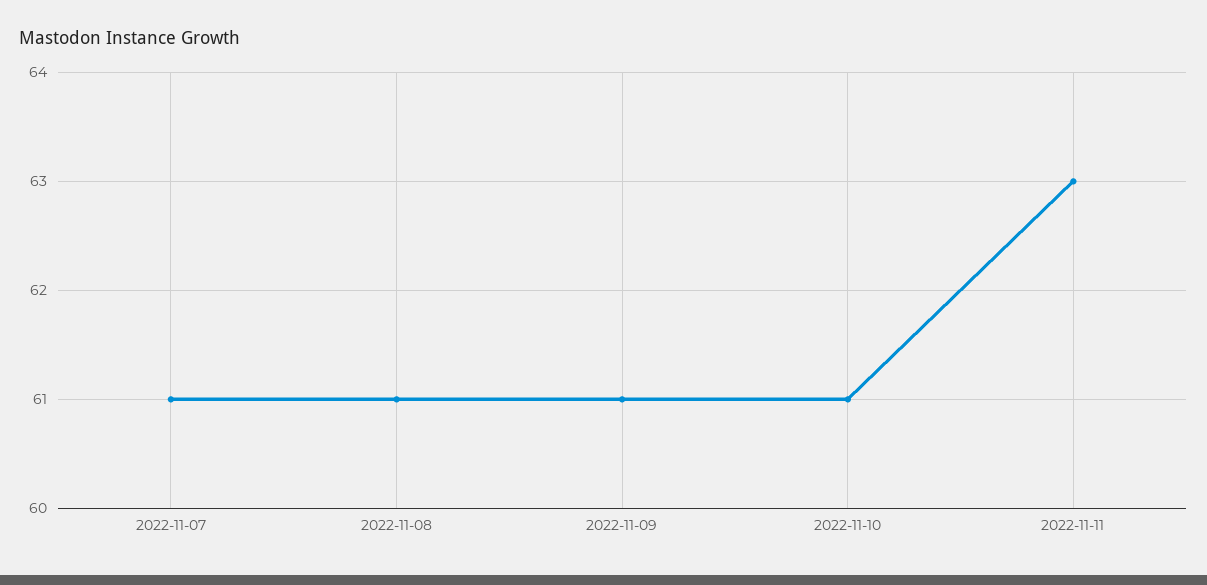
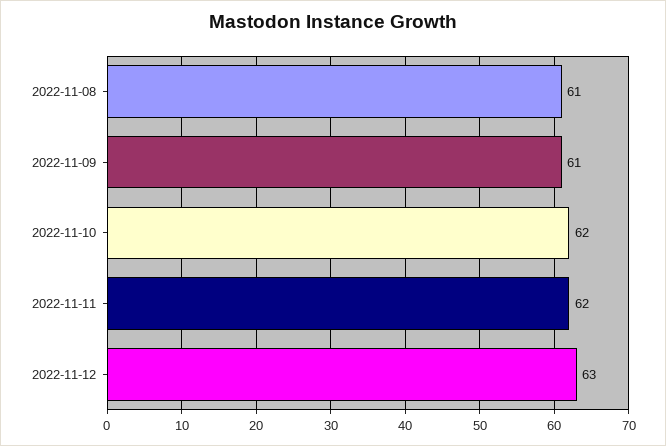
2022-11-07: 61 -> none
2022-11-10: 61 -> 62
2022-11-11: 63 -> 62
2022-11-12: none -> 63

